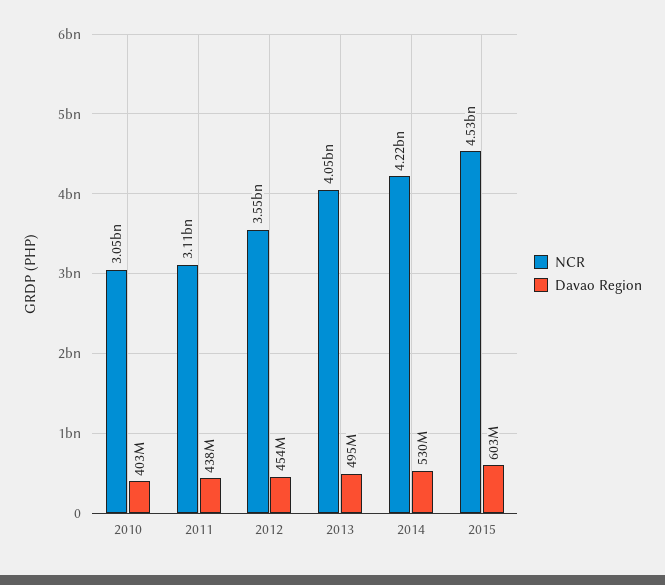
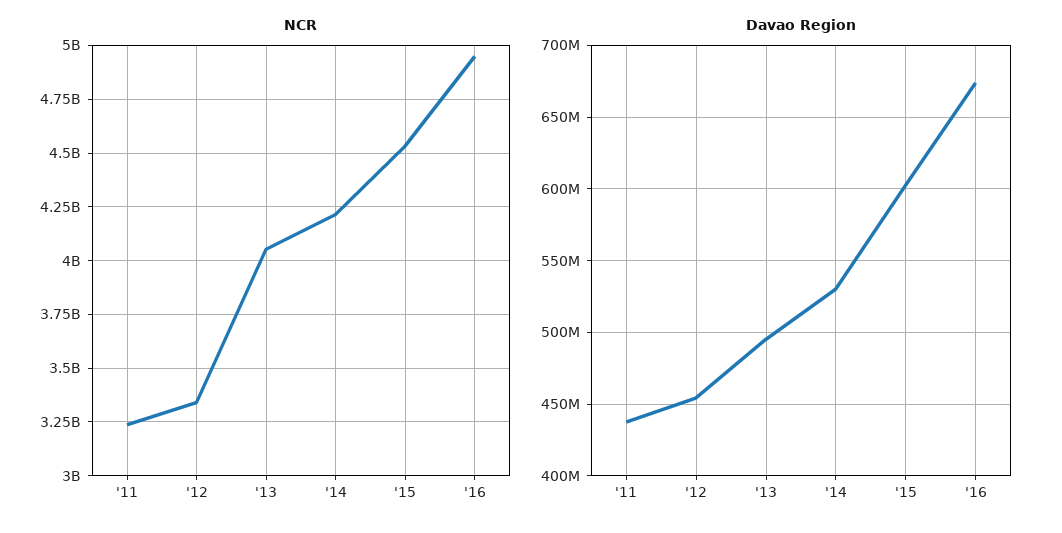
NCR, 2010: 3050000000 -> none
Davao Region, 2010: 403000000 -> none
NCR, 2011: 3110000000 -> 3250000000
NCR, 2012: 3550000000 -> 3350000000
NCR, '16: none -> 4950000000
Davao Region, '16: none -> 675000000

